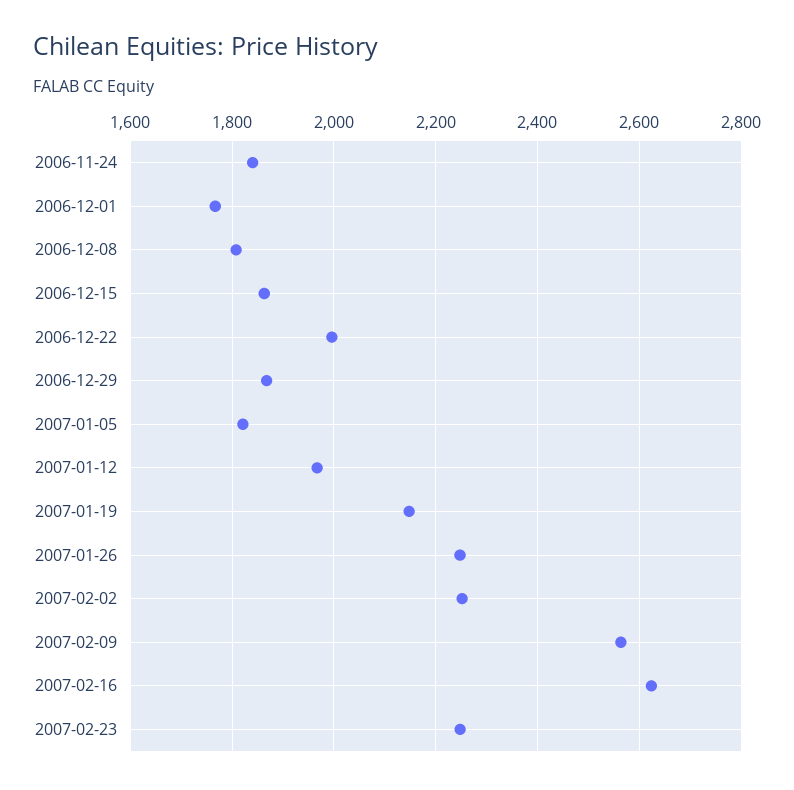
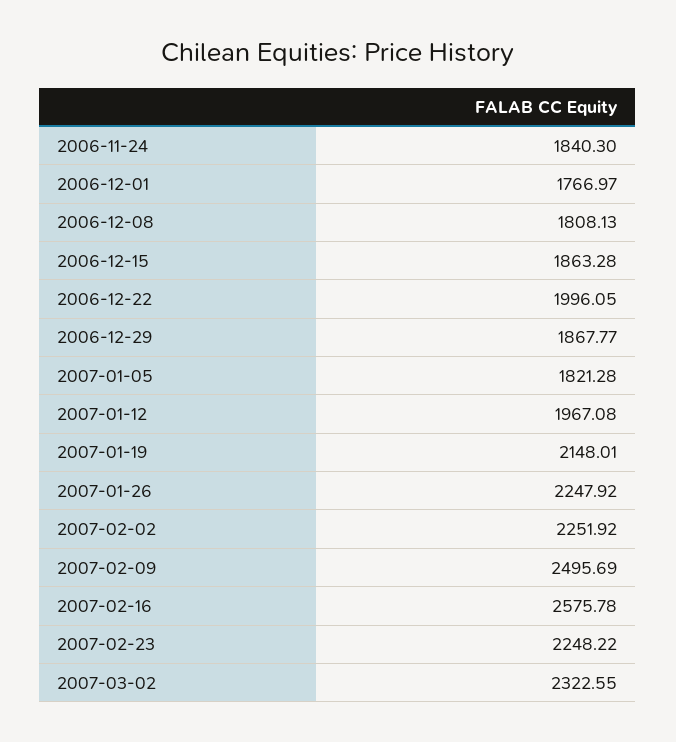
2007-02-09: 2560 -> 2495.69
2007-02-16: 2620 -> 2575.78
2007-03-02: none -> 2322.55

